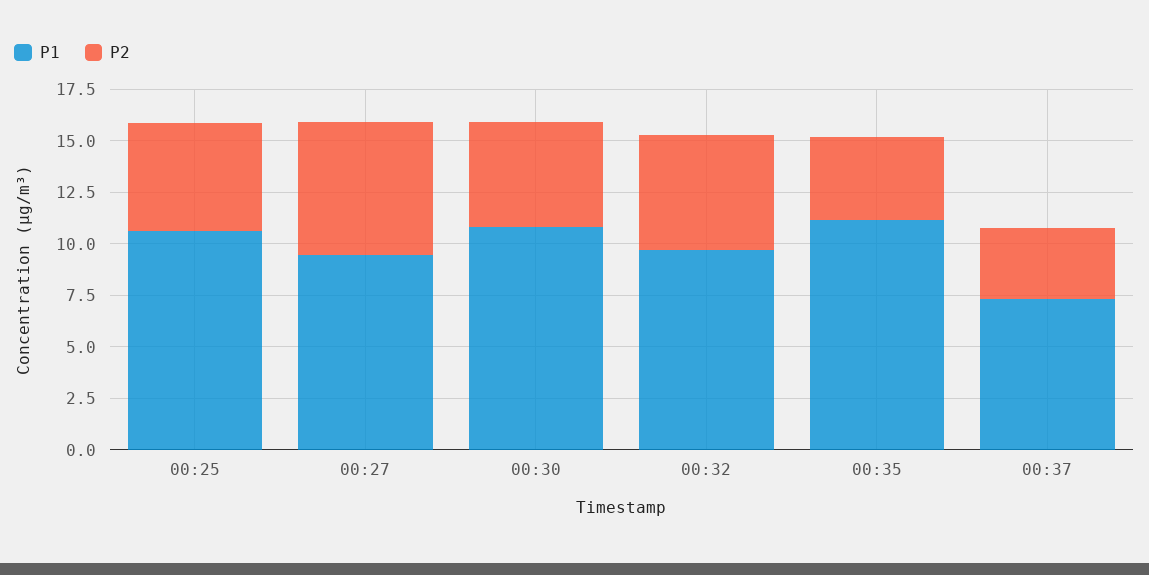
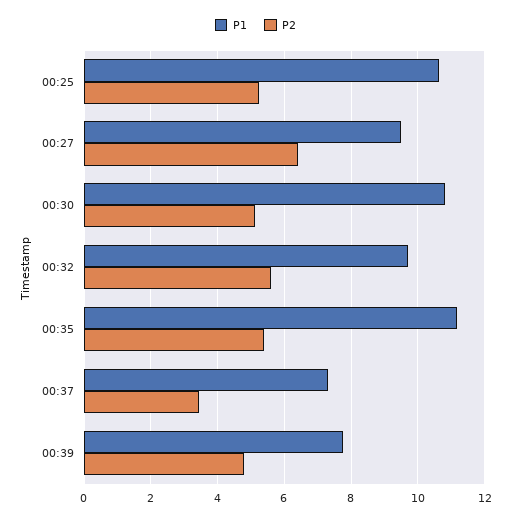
P2, 00:35: 4 -> 5.4
P1, 00:39: none -> 7.8
P2, 00:39: none -> 4.8

